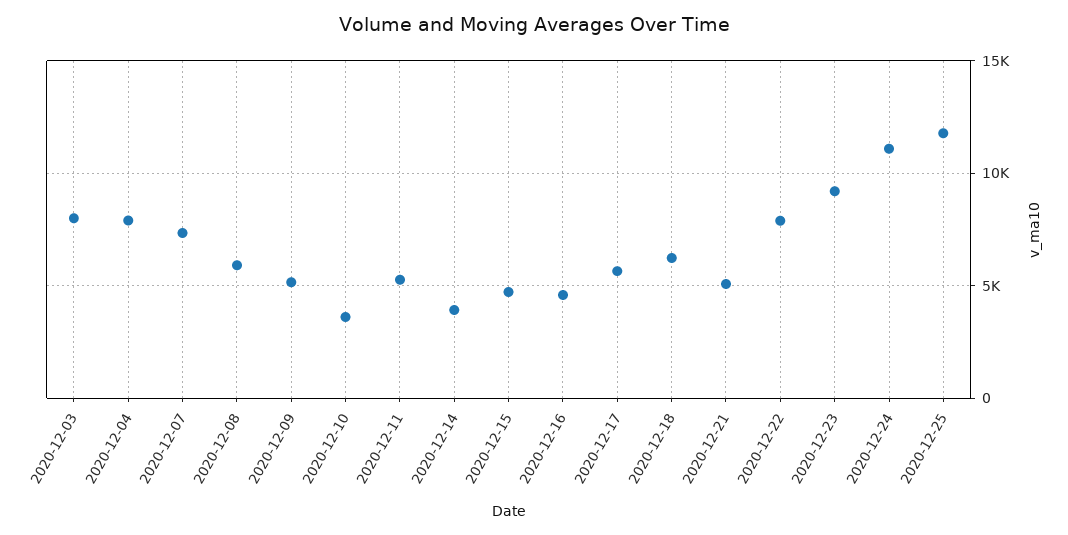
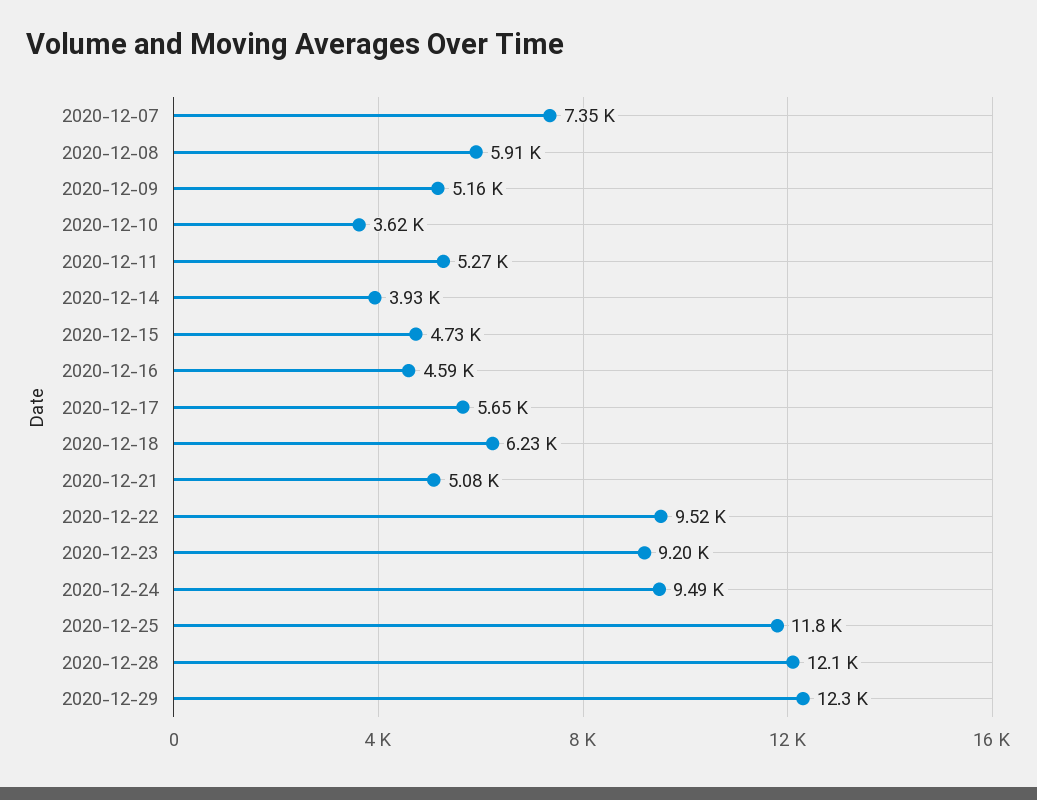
2020-12-03: 8000 -> none
2020-12-04: 8000 -> none
2020-12-22: 8000 -> 9520
2020-12-24: 11000 -> 9490
2020-12-28: none -> 12100
2020-12-29: none -> 12300

